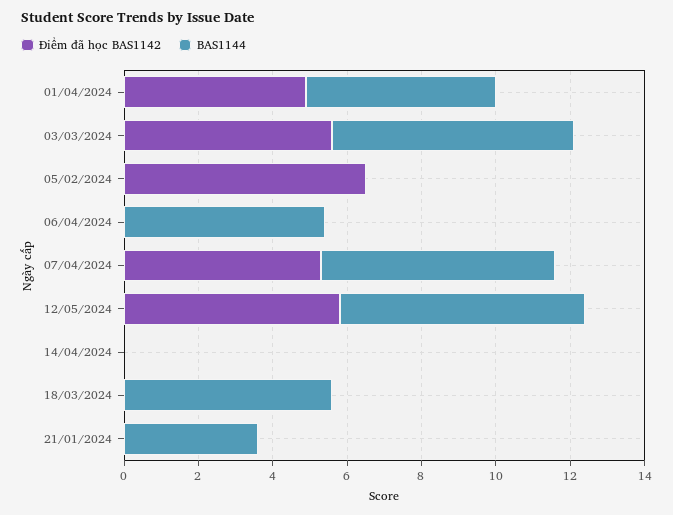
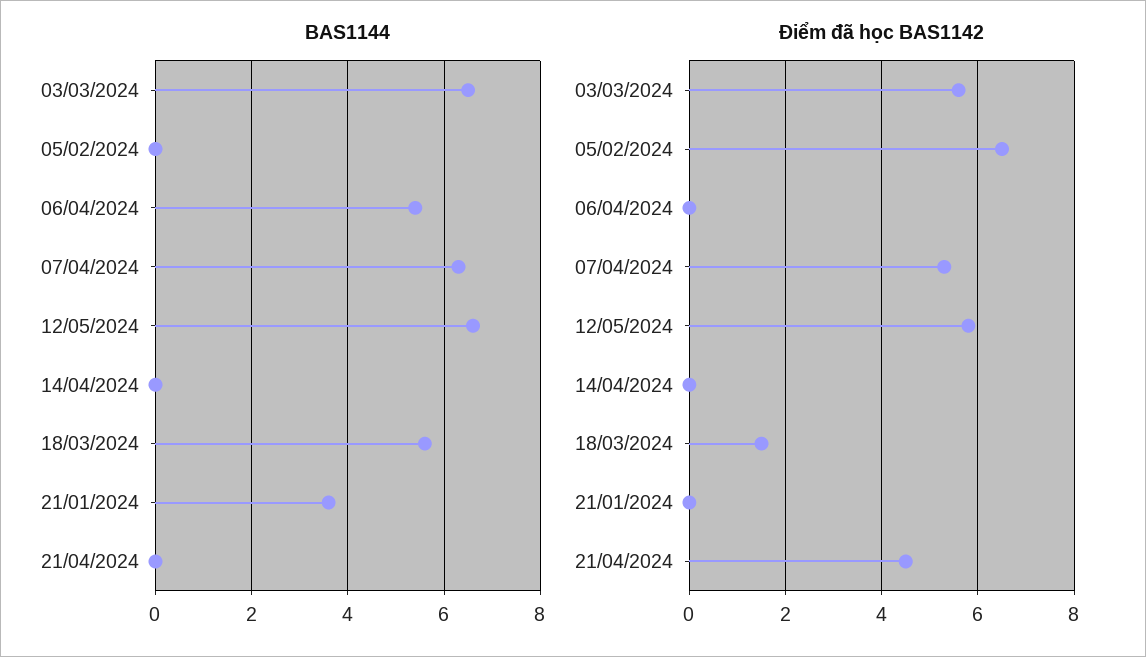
Điểm đã học BAS1142, 01/04/2024: 5 -> none
BAS1144, 01/04/2024: 5 -> none
Điểm đã học BAS1142, 18/03/2024: 0 -> 1.5
BAS1144, 21/04/2024: none -> 0
Điểm đã học BAS1142, 21/04/2024: none -> 4.5

